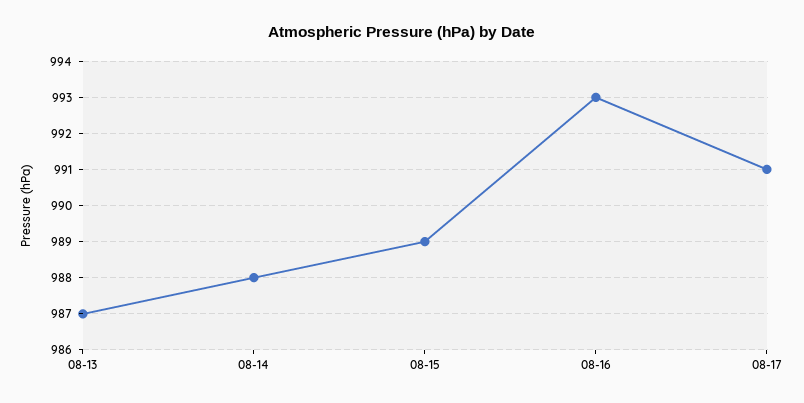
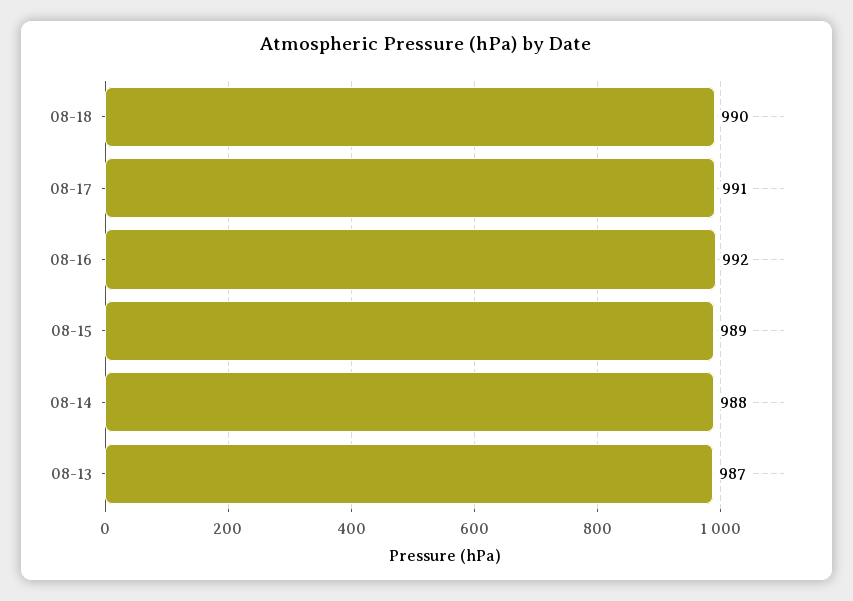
08-16: 993 -> 992
08-18: none -> 990

